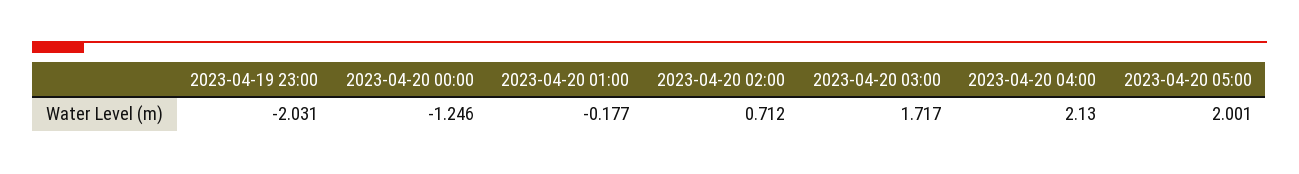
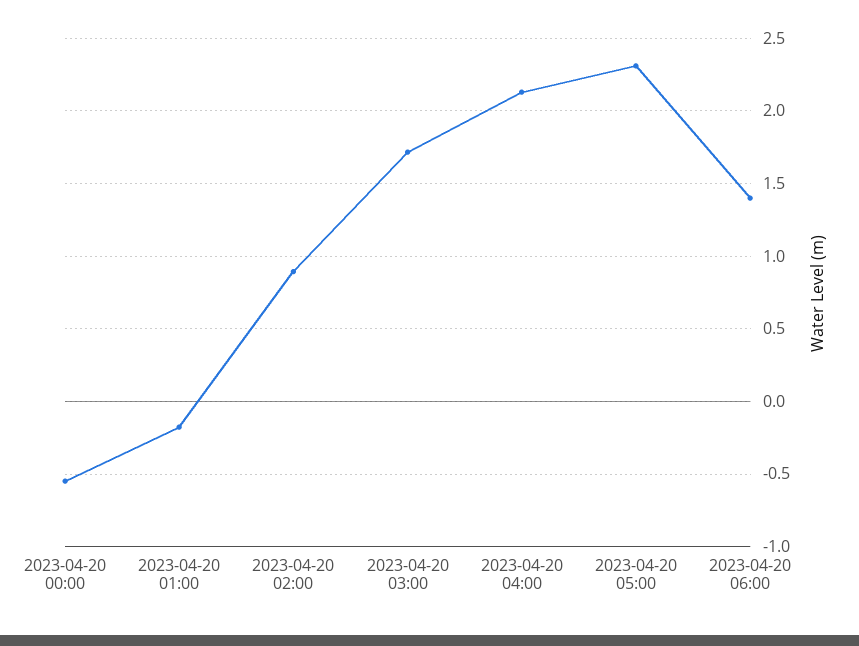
2023-04-19 23:00: -2.031 -> none
2023-04-20 00:00: -1.246 -> -0.55
2023-04-20 02:00: 0.712 -> 0.9
2023-04-20 05:00: 2.001 -> 2.3
2023-04-20 06:00: none -> 1.4

